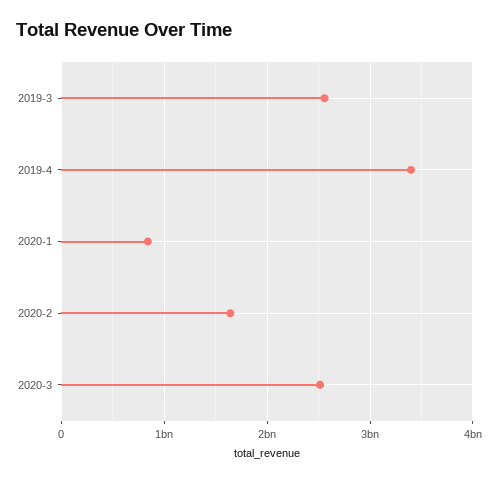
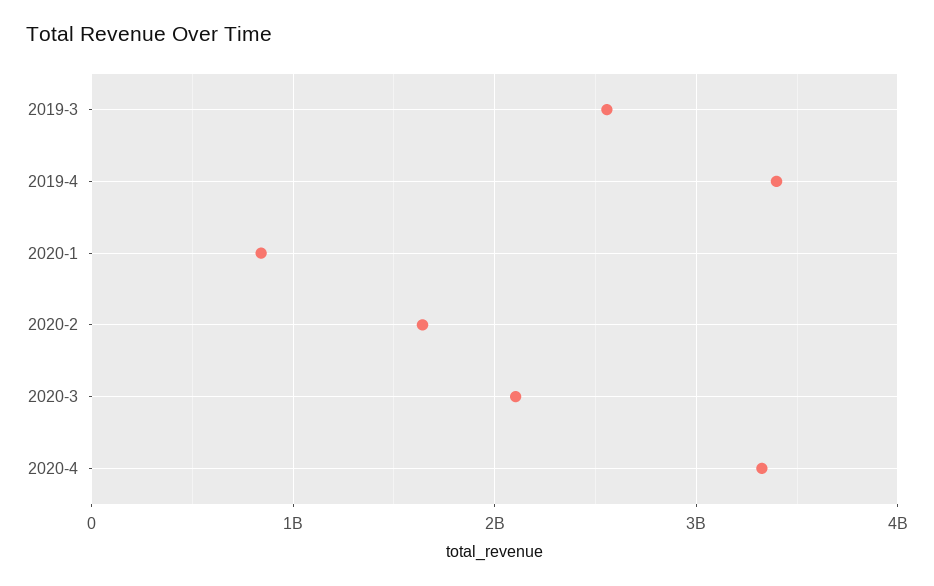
2020-3: 2500000000 -> 2100000000
2020-4: none -> 3300000000

